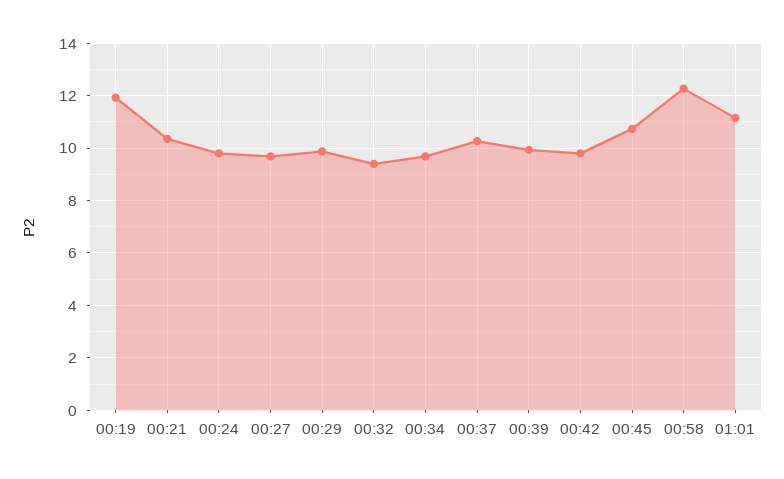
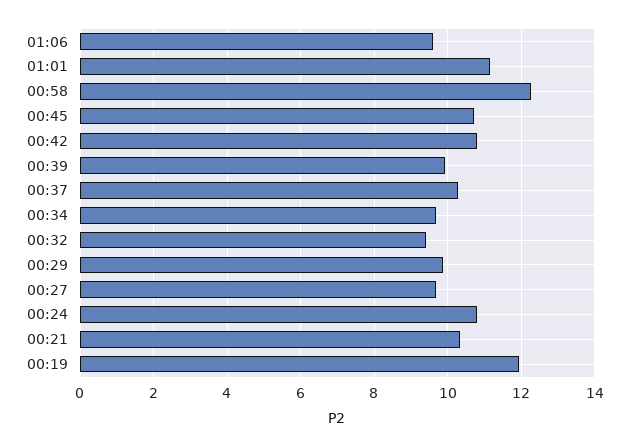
00:24: 9.75 -> 10.8
00:42: 9.75 -> 10.8
01:06: none -> 9.6

